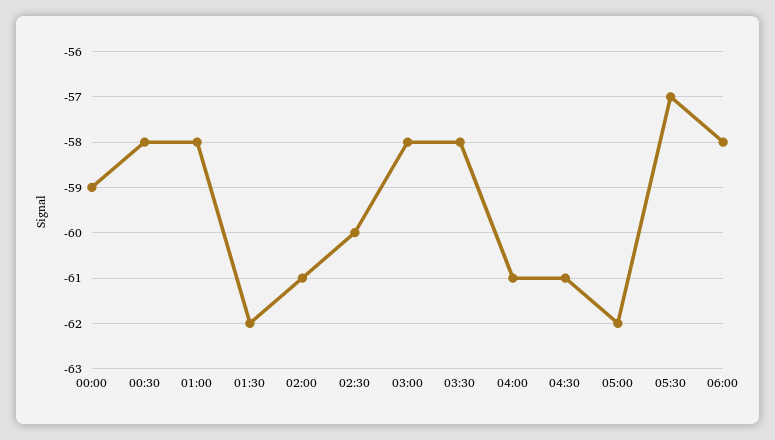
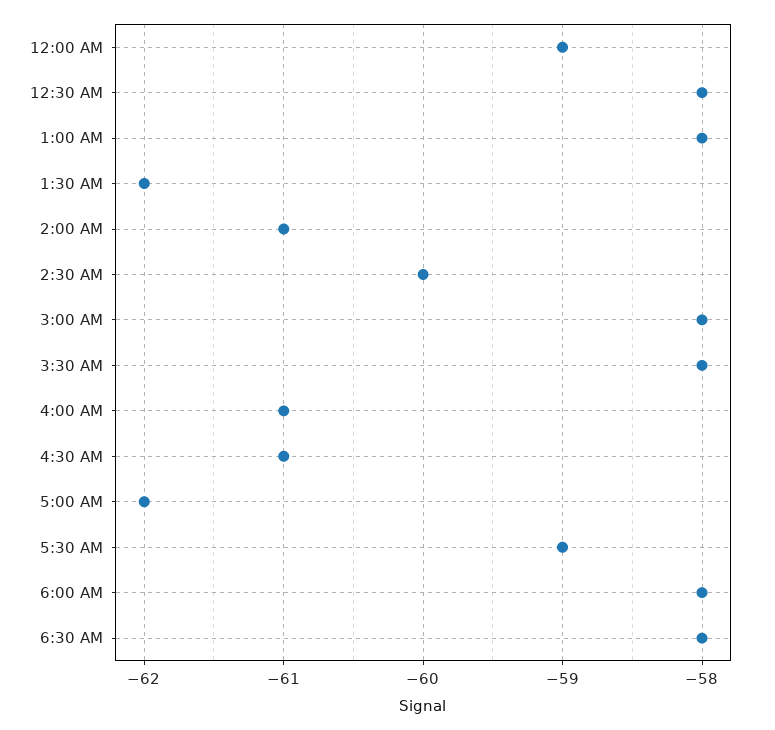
05:30: -57 -> -59
6:30 AM: none -> -58

